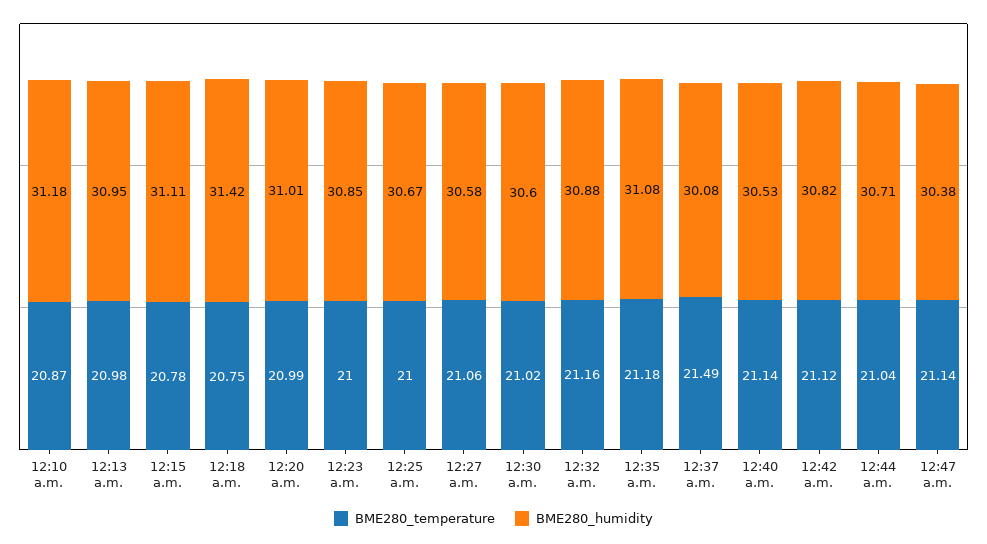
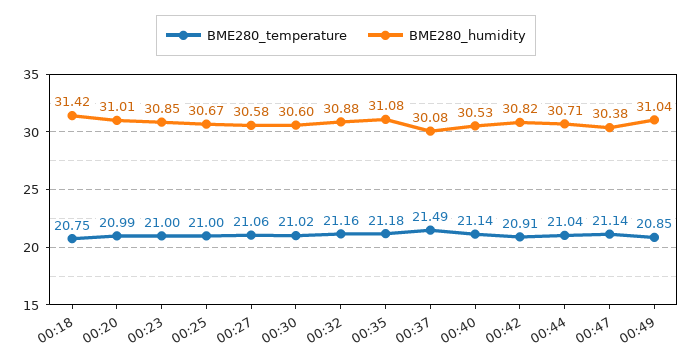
BME280_temperature, 12:10 a.m.: 20.87 -> none
BME280_humidity, 12:10 a.m.: 31.18 -> none
BME280_temperature, 12:13 a.m.: 20.98 -> none
BME280_humidity, 12:13 a.m.: 30.95 -> none
BME280_temperature, 12:15 a.m.: 20.78 -> none
BME280_humidity, 12:15 a.m.: 31.11 -> none
BME280_temperature, 12:42 a.m.: 21.12 -> 20.91
BME280_temperature, 00:49: none -> 20.85
BME280_humidity, 00:49: none -> 31.04

